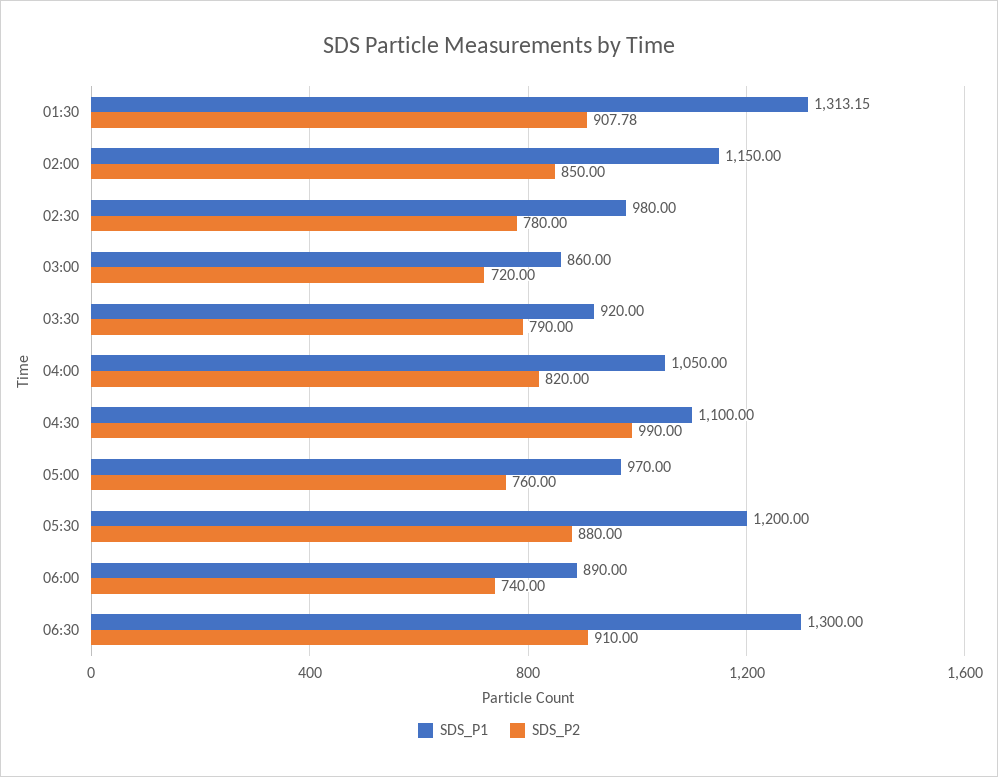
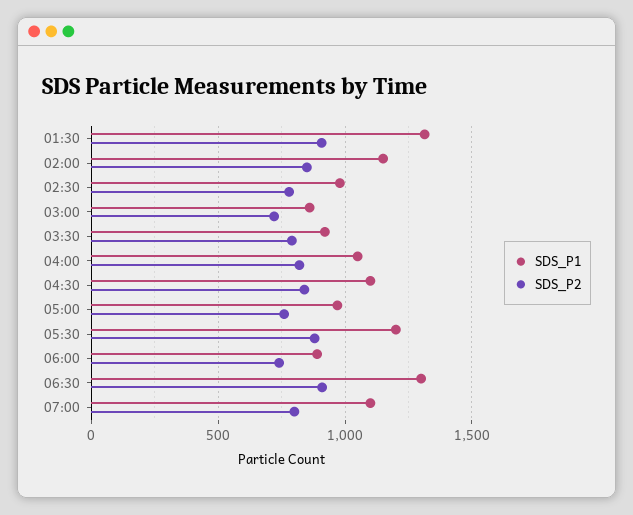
SDS_P2, 04:30: 990 -> 850
SDS_P1, 07:00: none -> 1100
SDS_P2, 07:00: none -> 800

